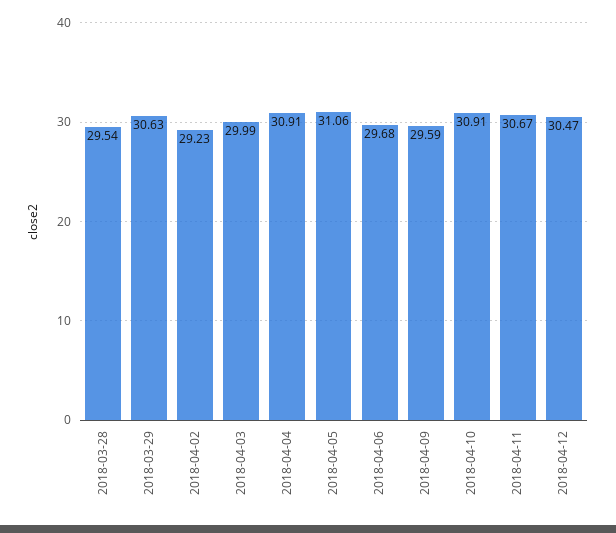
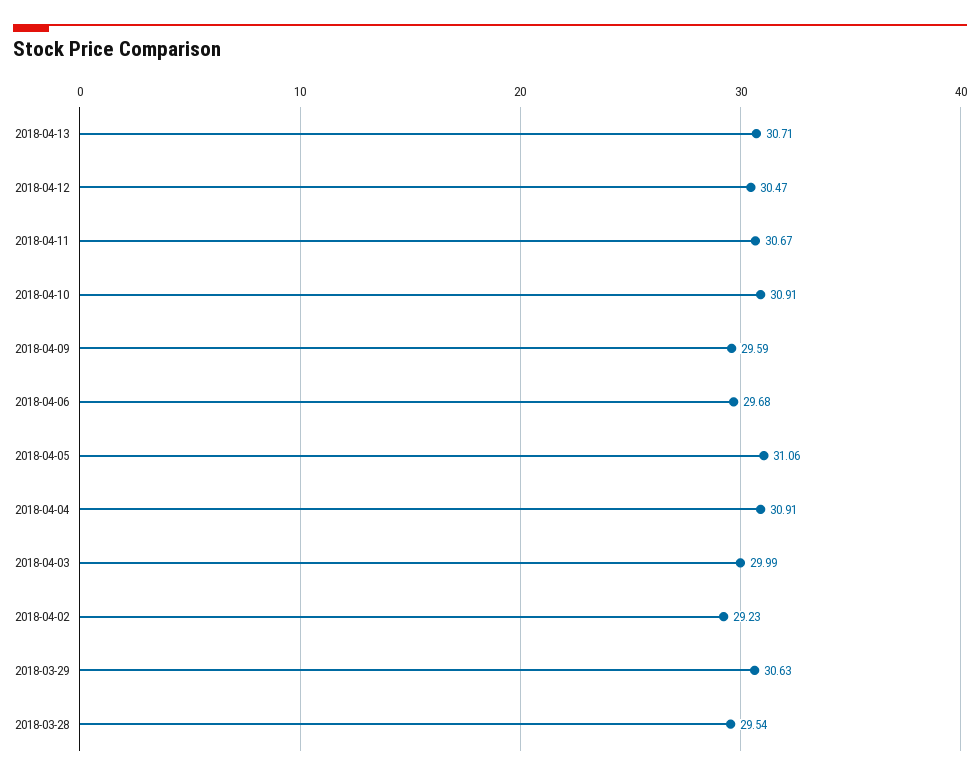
2018-04-13: none -> 30.71

